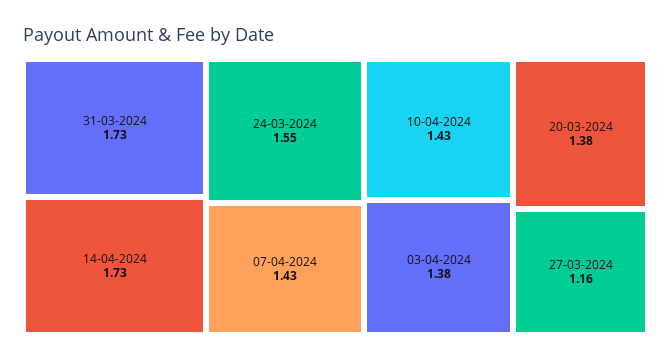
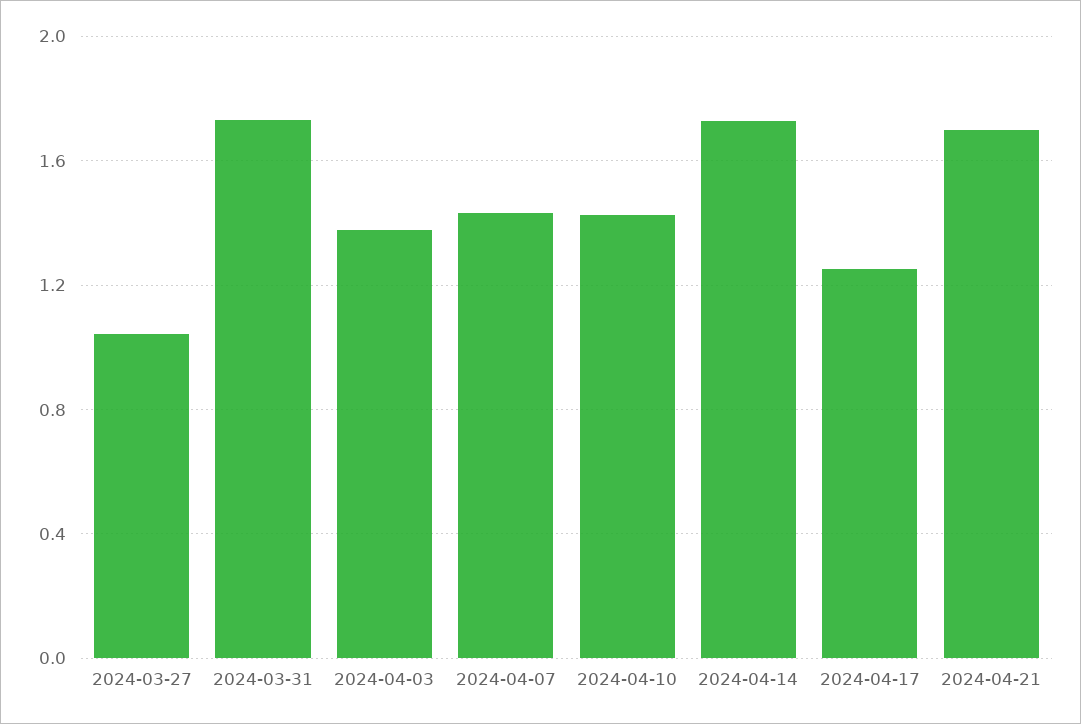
24-03-2024: 1.55 -> none
20-03-2024: 1.38 -> none
27-03-2024: 1.16 -> 1.05
2024-04-17: none -> 1.25
2024-04-21: none -> 1.7

